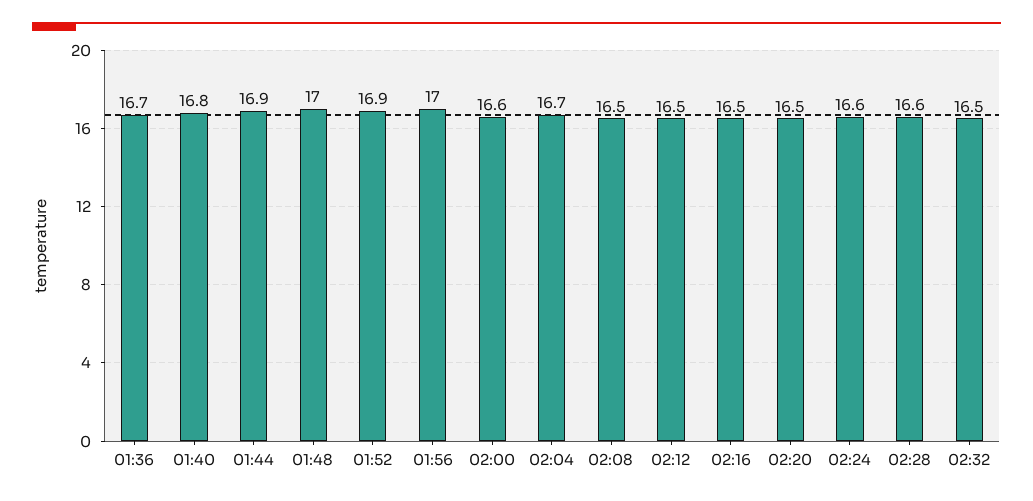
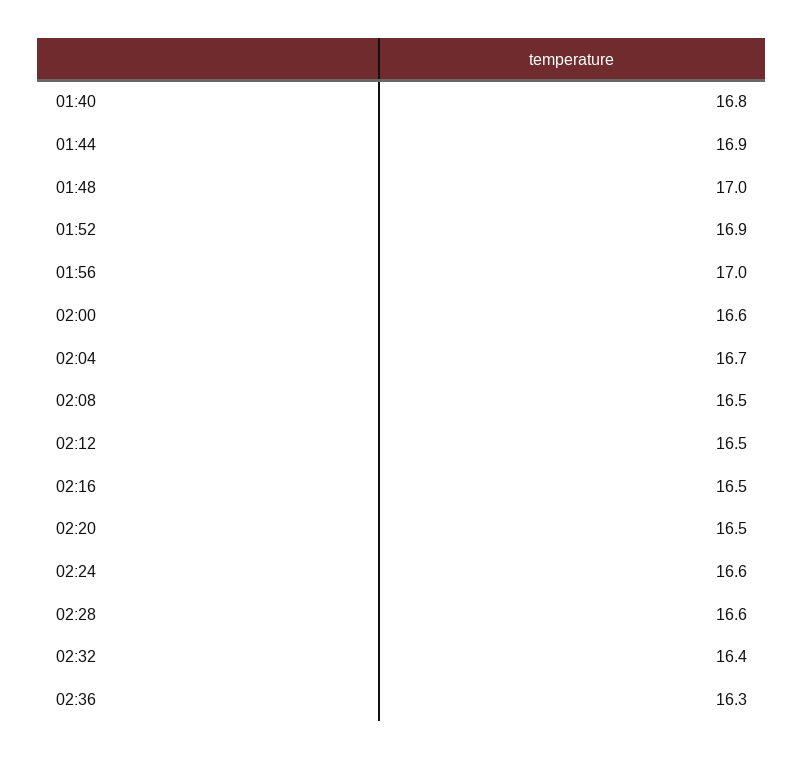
01:36: 16.7 -> none
02:32: 16.5 -> 16.4
02:36: none -> 16.3

